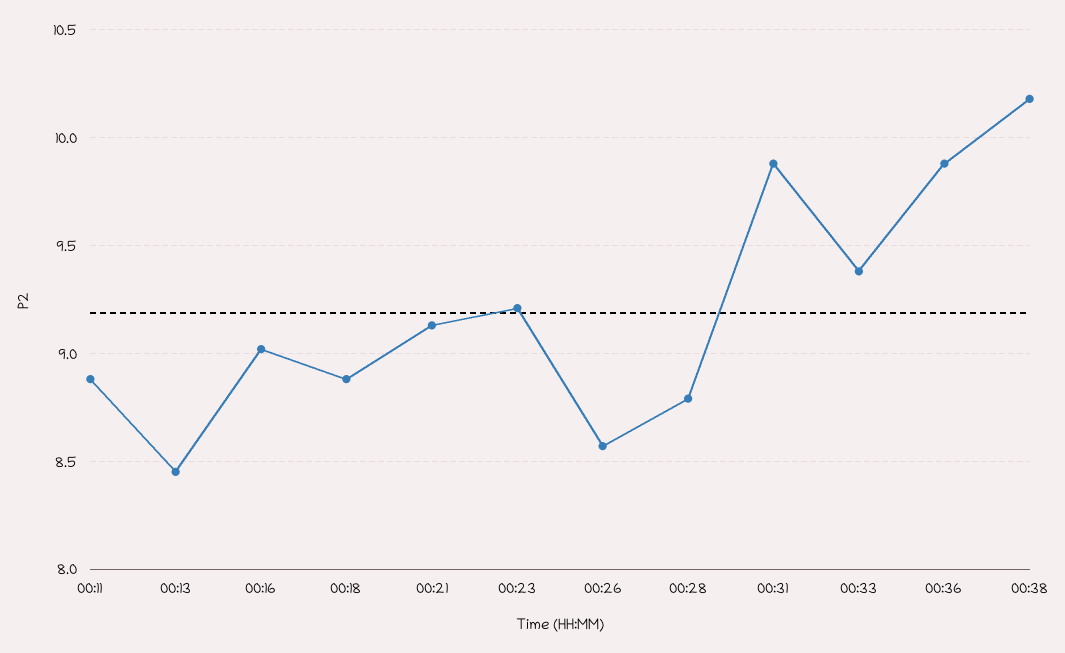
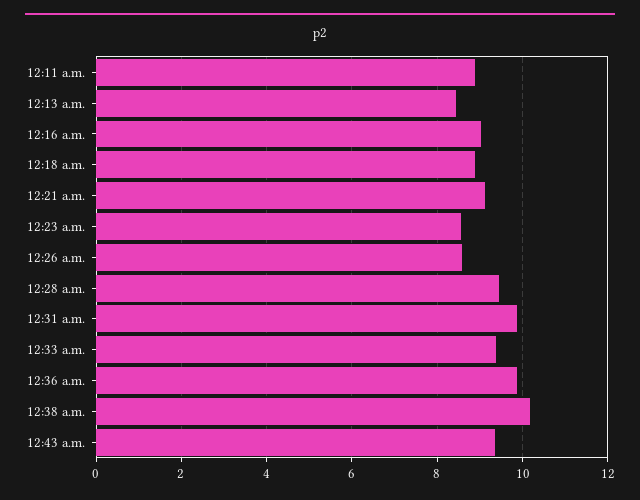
00:23: 9.2 -> 8.6
00:28: 8.8 -> 9.4
12:43 a.m.: none -> 9.4

